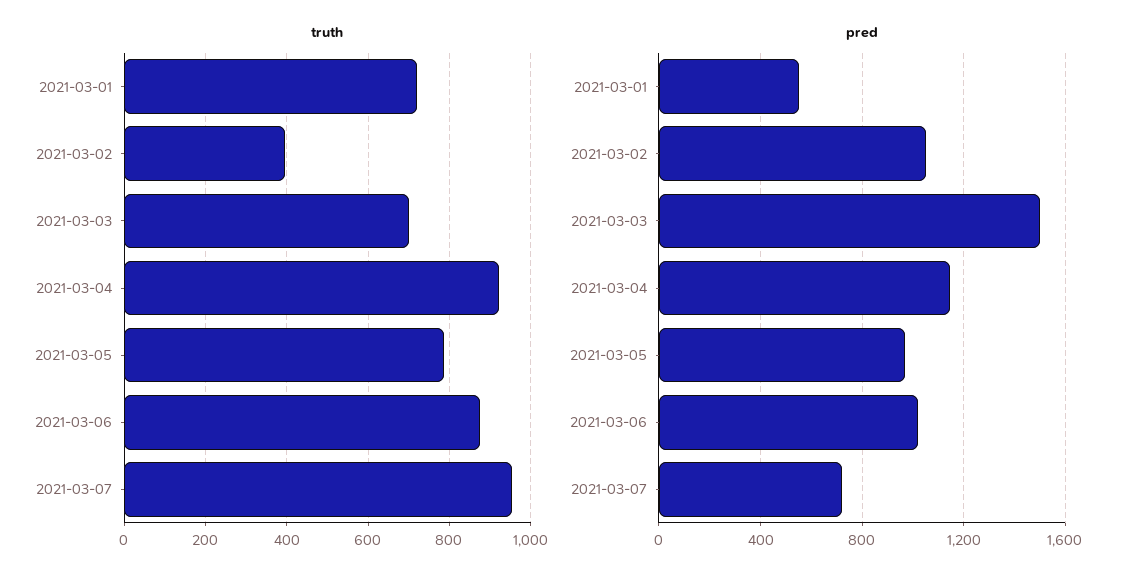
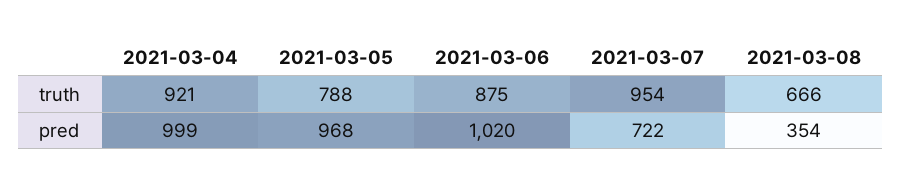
truth, 2021-03-01: 720 -> none
truth, 2021-03-02: 400 -> none
truth, 2021-03-03: 700 -> none
pred, 2021-03-01: 550 -> none
pred, 2021-03-02: 1050 -> none
pred, 2021-03-03: 1500 -> none
pred, 2021-03-04: 1150 -> 999
truth, 2021-03-08: none -> 666
pred, 2021-03-08: none -> 354

